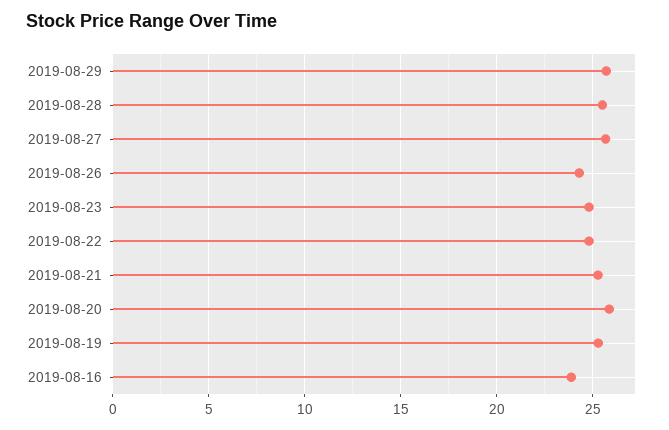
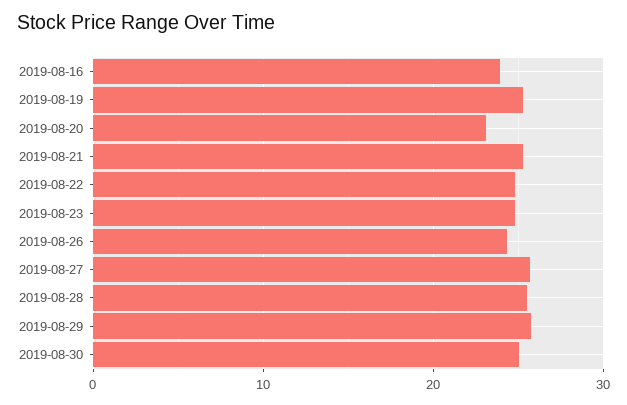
2019-08-20: 26 -> 23
2019-08-30: none -> 25

